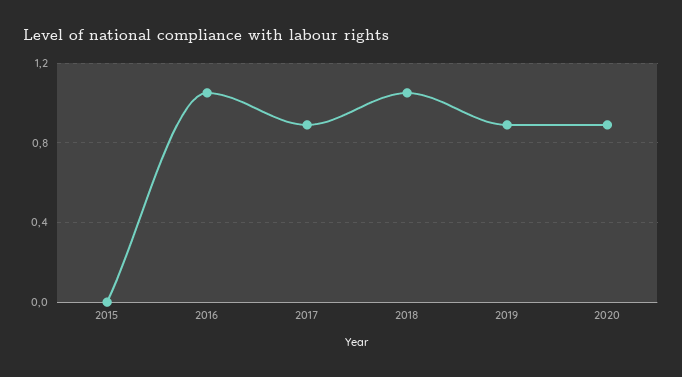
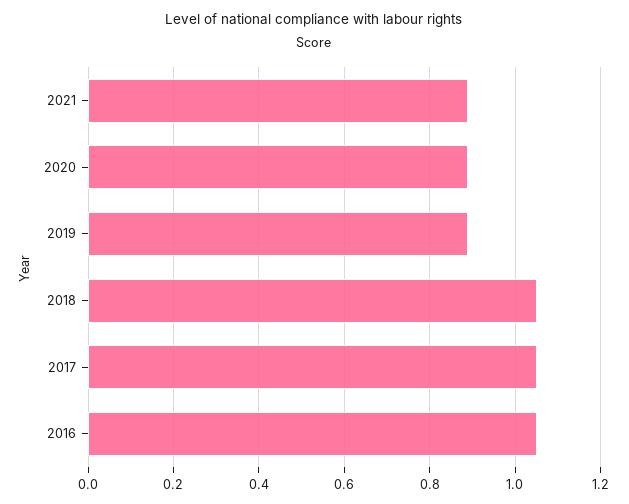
2015: 0 -> none
2017: 0.9 -> 1.05
2021: none -> 0.9

